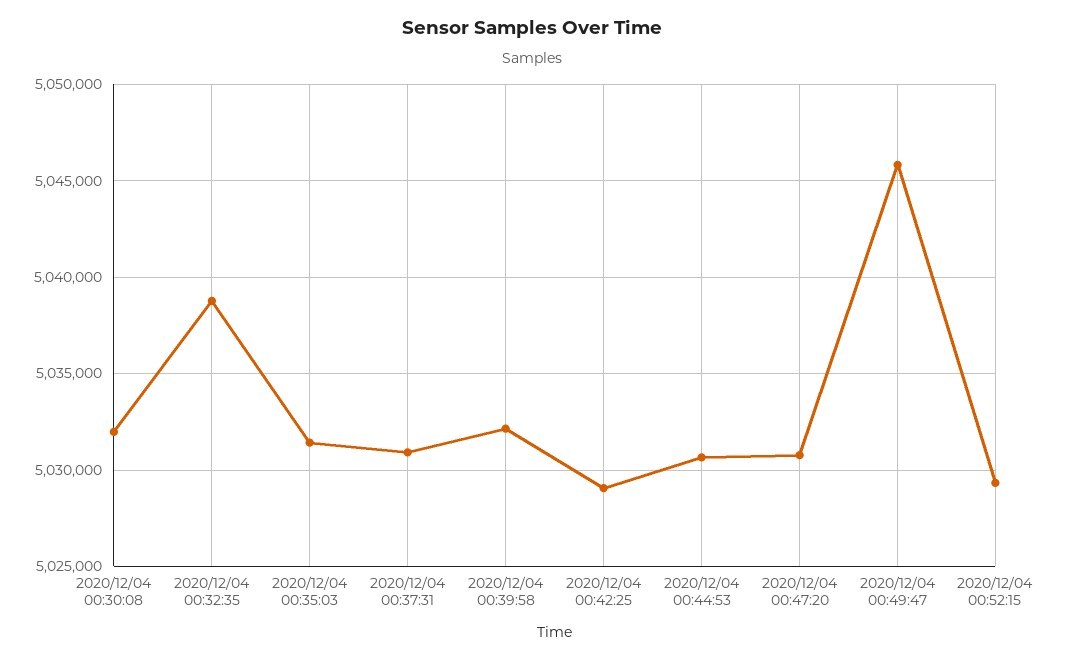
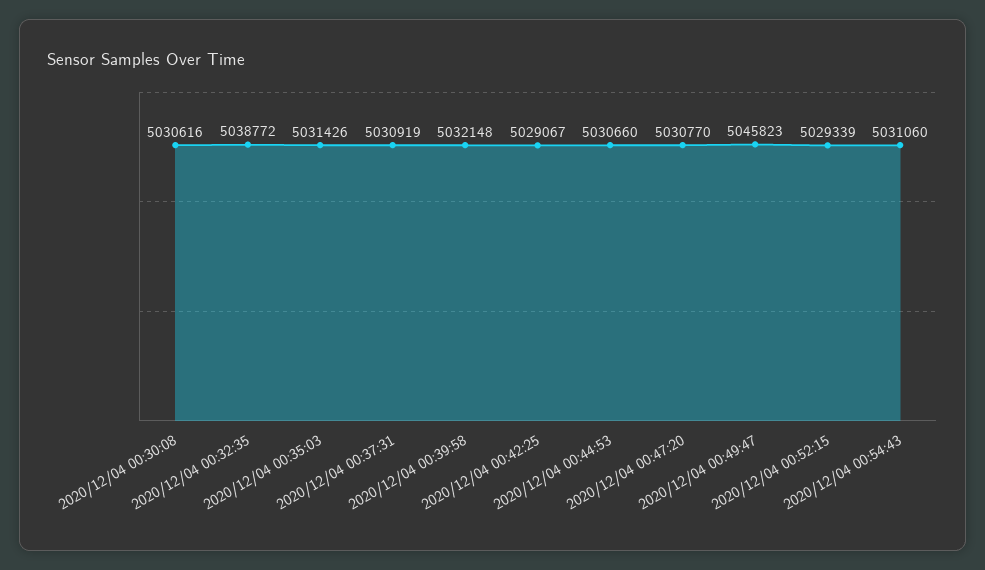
2020/12/04 00:30:08: 5032000 -> 5030616
2020/12/04 00:54:43: none -> 5031060

